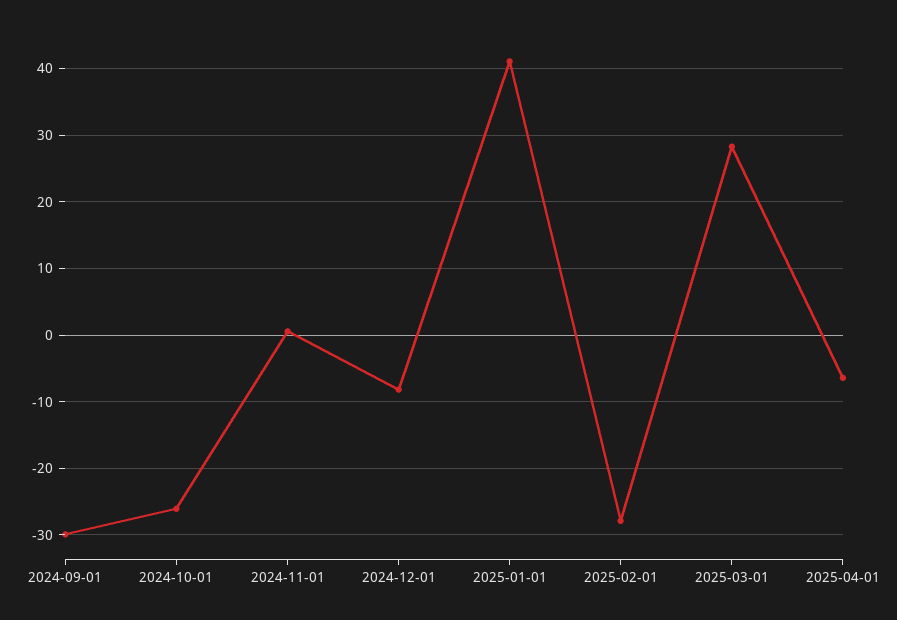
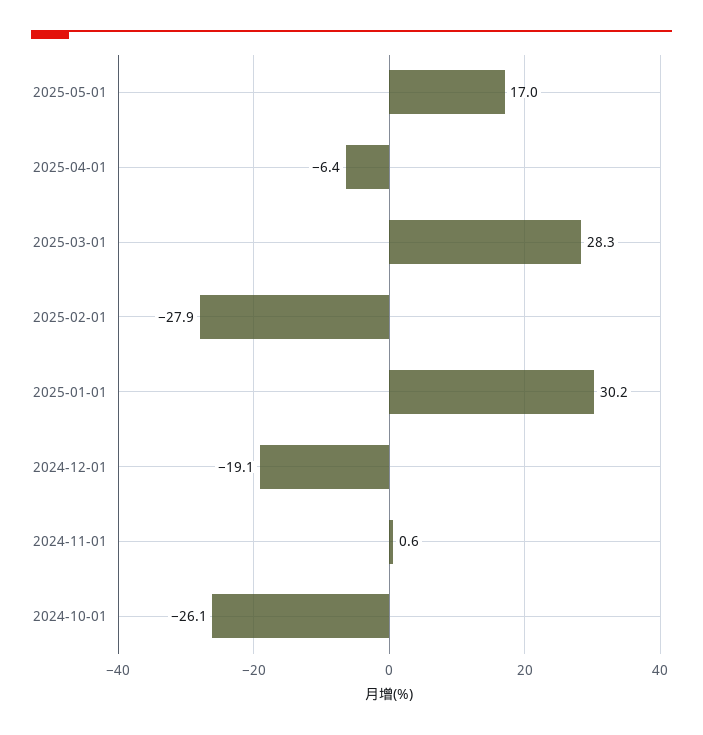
2024-09-01: -30 -> none
2024-12-01: -8 -> -19.1
2025-01-01: 41 -> 30.2
2025-05-01: none -> 17

